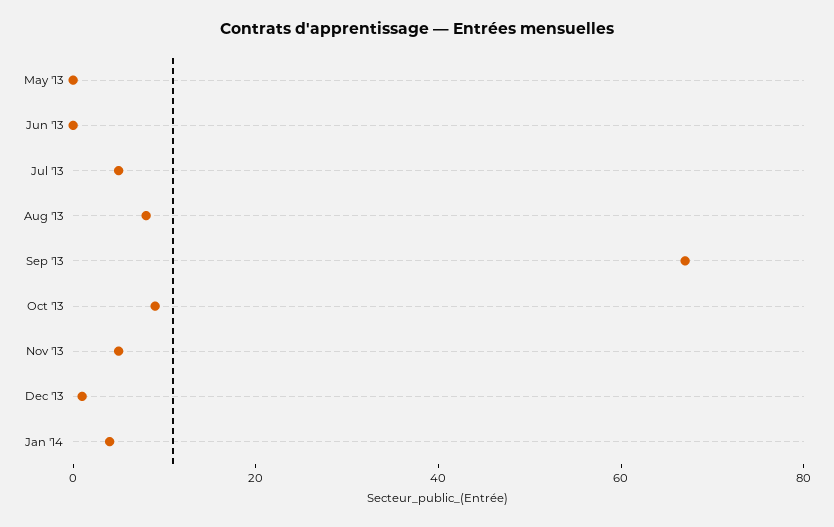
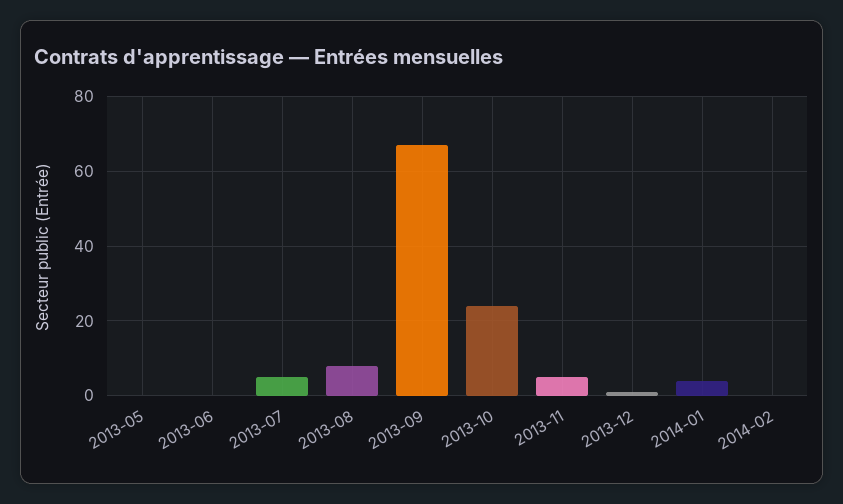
Oct '13: 10 -> 25
2014-02: none -> 0

